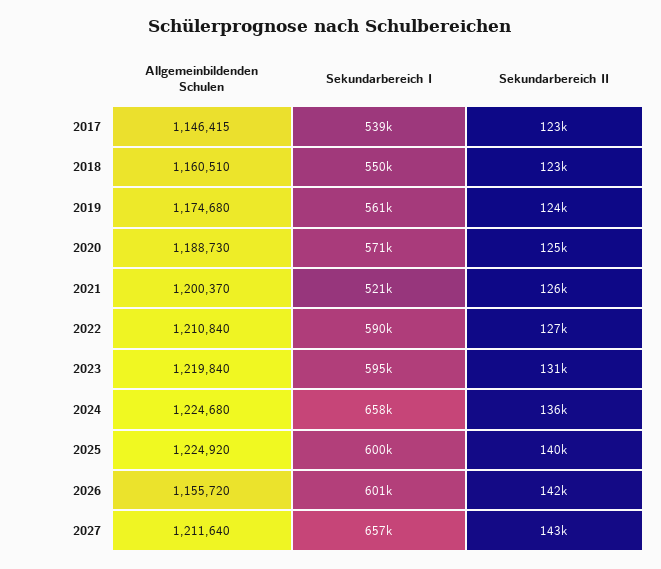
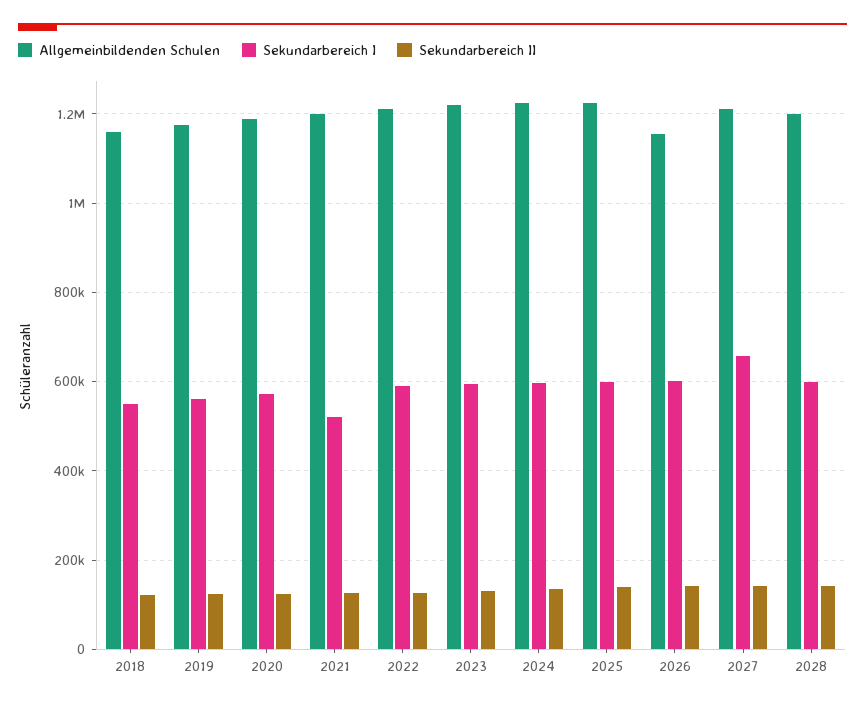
Allgemeinbildenden Schulen, 2017: 1146415 -> none
Sekundarbereich I, 2017: 539000 -> none
Sekundarbereich II, 2017: 123000 -> none
Sekundarbereich I, 2024: 658000 -> 600000
Allgemeinbildenden Schulen, 2028: none -> 1200000
Sekundarbereich I, 2028: none -> 600000
Sekundarbereich II, 2028: none -> 140000

